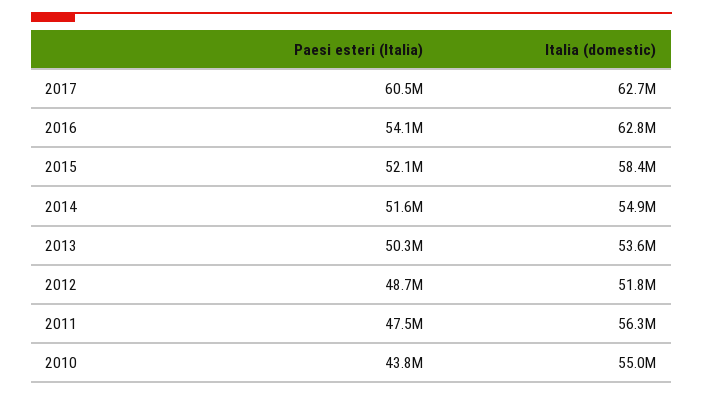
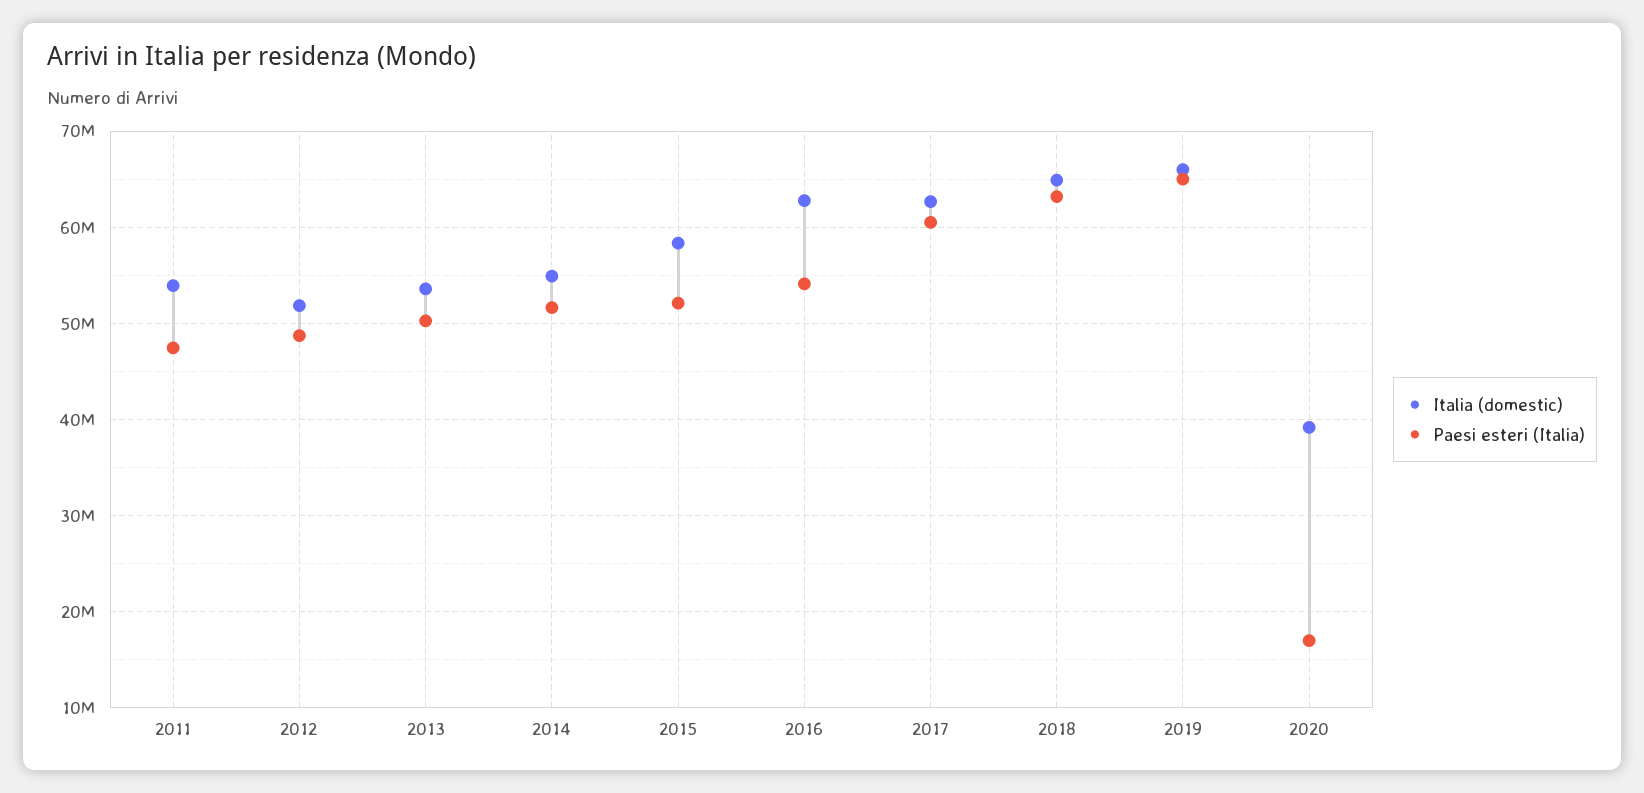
Italia (domestic), 2011: 56300000 -> 54000000
Paesi esteri (Italia), 2010: 43800000 -> none
Italia (domestic), 2010: 55000000 -> none
Italia (domestic), 2018: none -> 65000000
Paesi esteri (Italia), 2018: none -> 63000000
Italia (domestic), 2019: none -> 66000000
Paesi esteri (Italia), 2019: none -> 65000000
Italia (domestic), 2020: none -> 39000000
Paesi esteri (Italia), 2020: none -> 17000000

